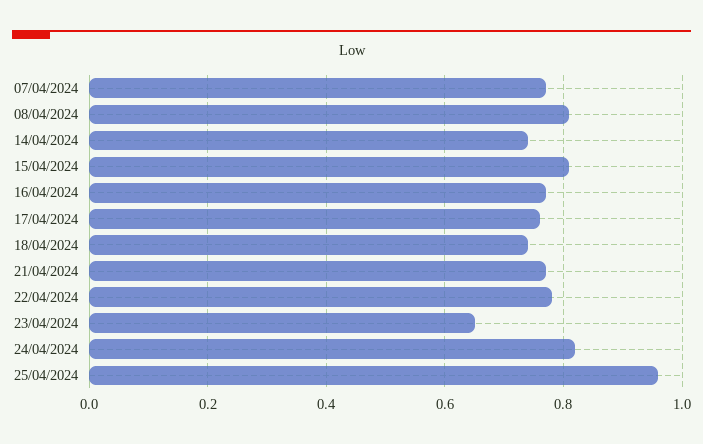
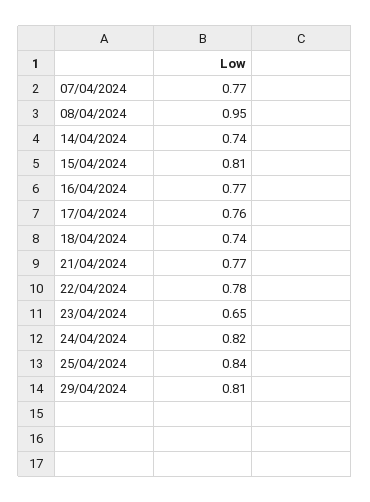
08/04/2024: 0.8 -> 0.95
25/04/2024: 0.95 -> 0.84
29/04/2024: none -> 0.81

